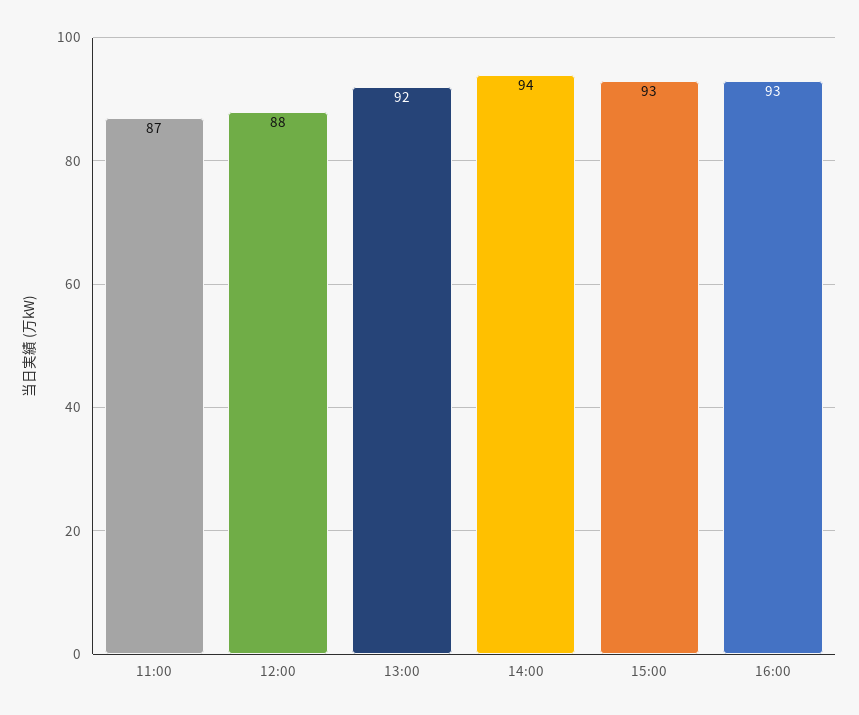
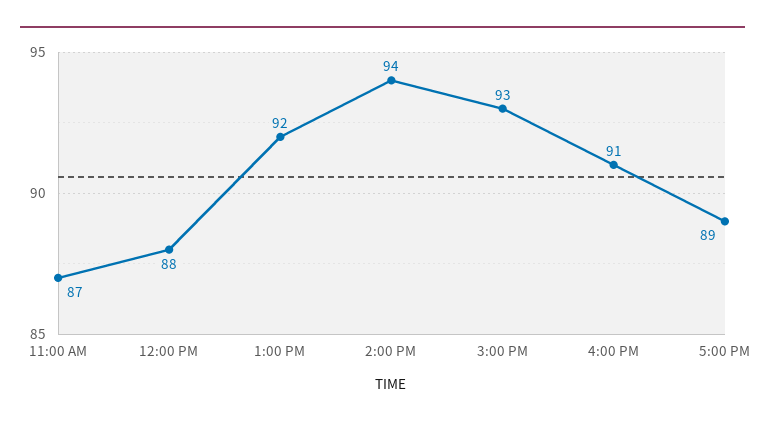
16:00: 93 -> 91
5:00 PM: none -> 89

